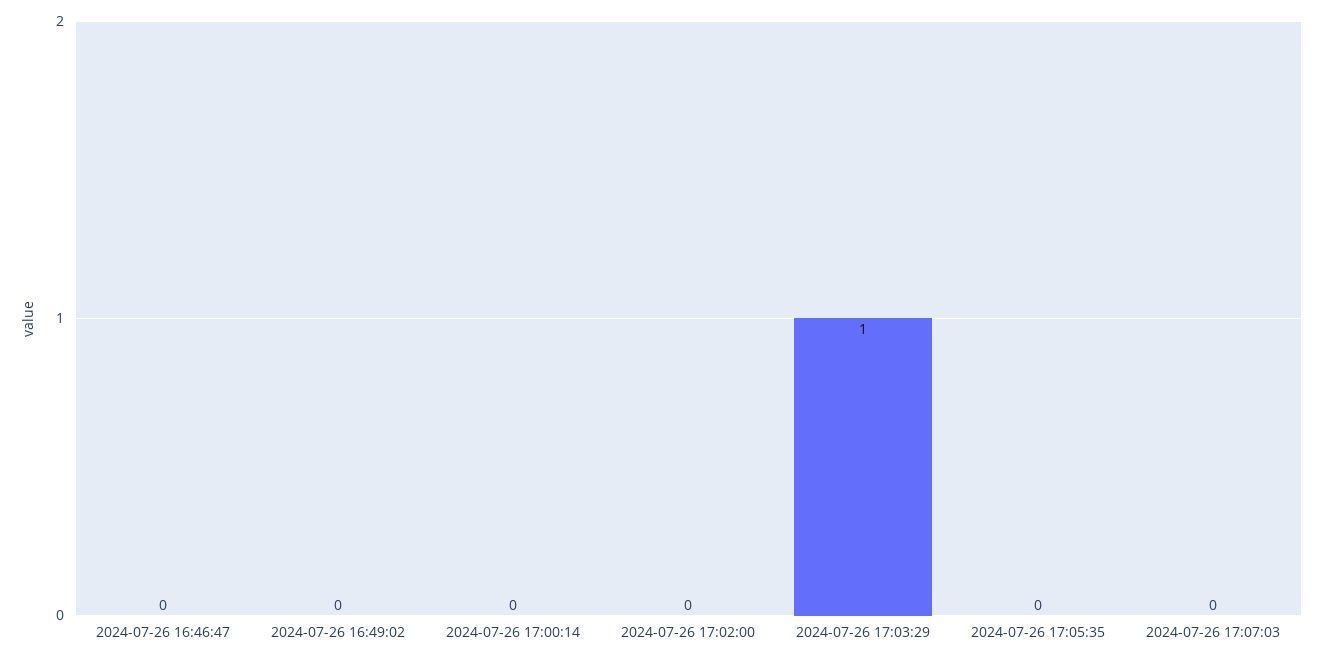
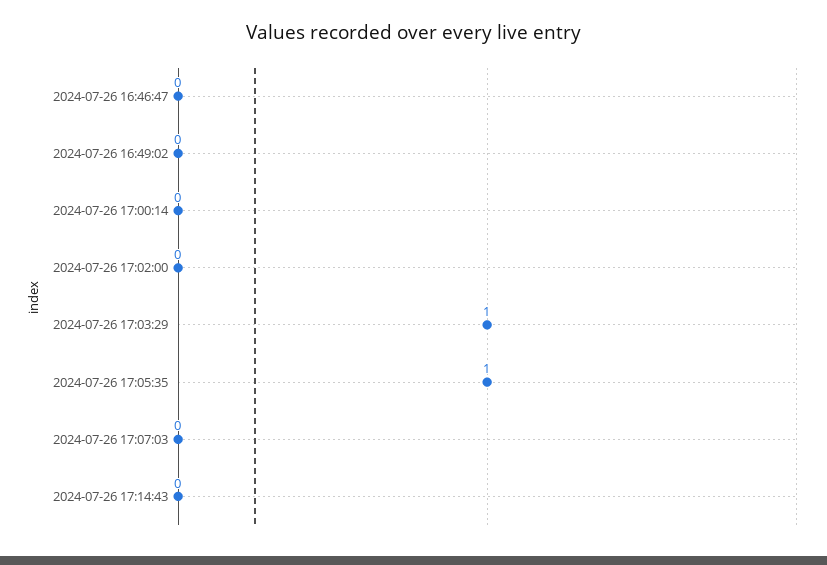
2024-07-26 17:05:35: 0 -> 1
2024-07-26 17:14:43: none -> 0

